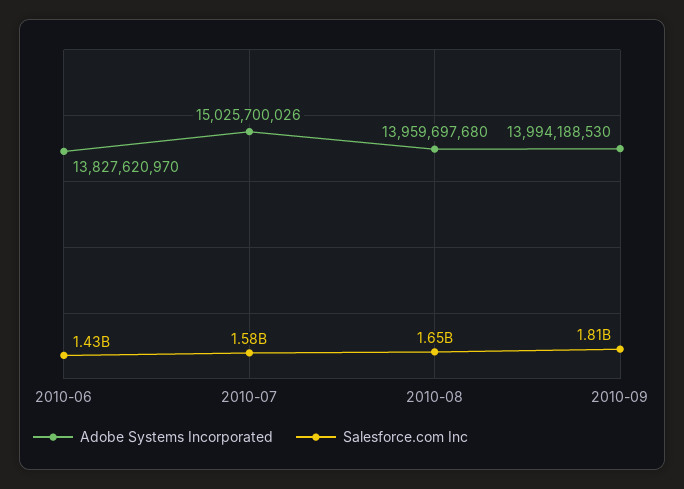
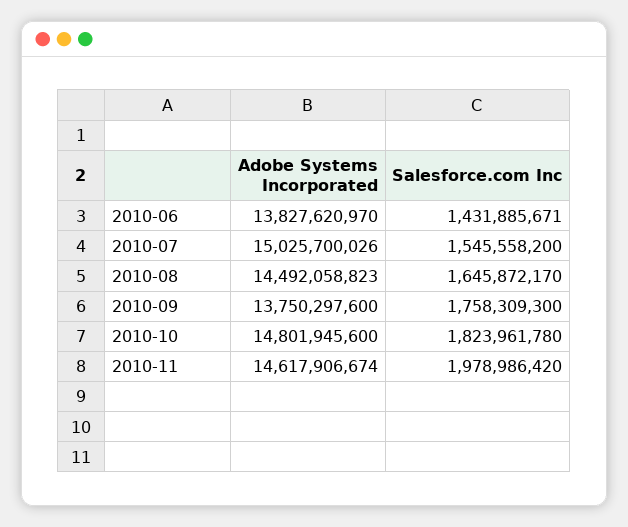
Salesforce.com Inc, 2010-07: 1580000000 -> 1545558200
Adobe Systems Incorporated, 2010-08: 13959697680 -> 14492058823
Adobe Systems Incorporated, 2010-09: 13994188530 -> 13750297600
Salesforce.com Inc, 2010-09: 1810000000 -> 1758309300
Adobe Systems Incorporated, 2010-10: none -> 14801945600
Salesforce.com Inc, 2010-10: none -> 1823961780
Adobe Systems Incorporated, 2010-11: none -> 14617906674
Salesforce.com Inc, 2010-11: none -> 1978986420

